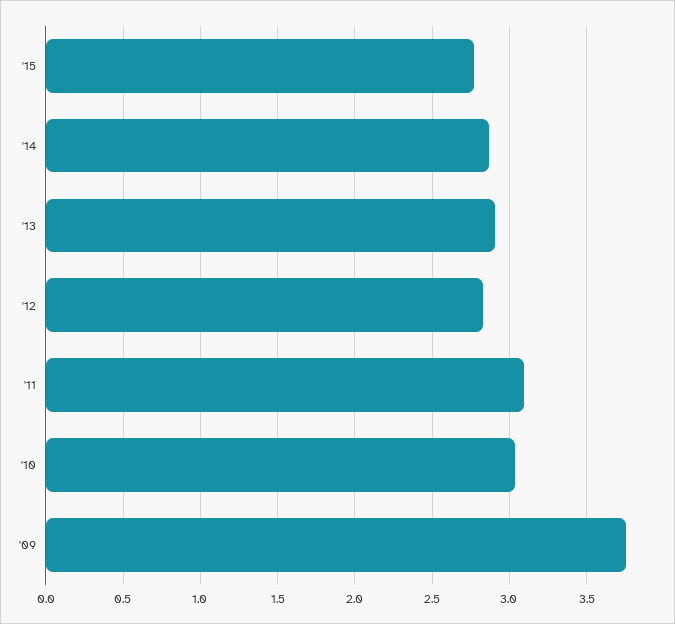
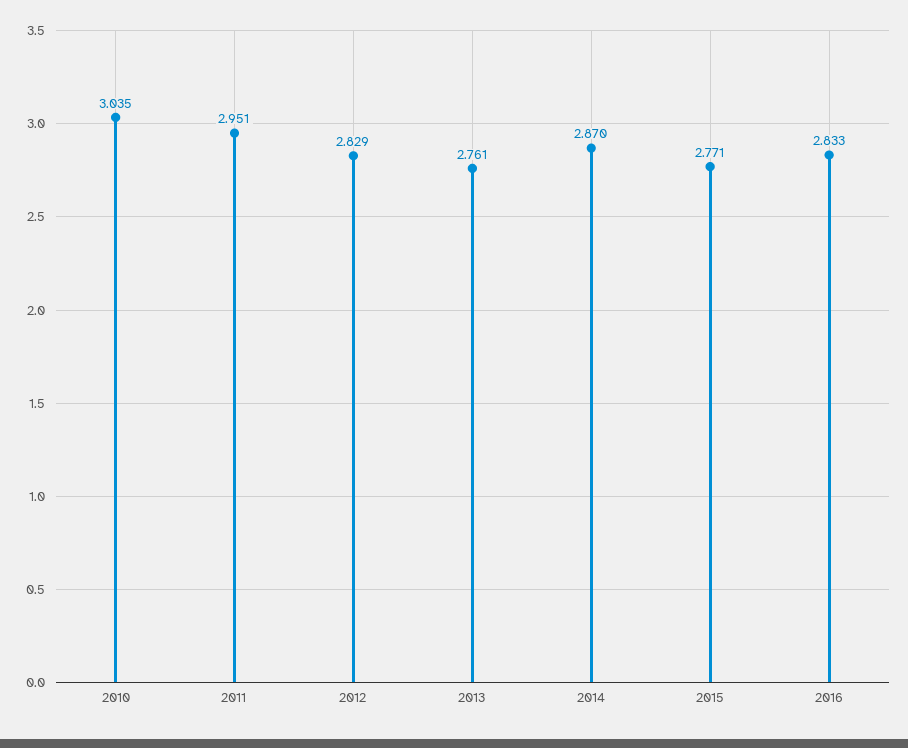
'13: 2.9 -> 2.761
'11: 3.1 -> 2.951
'09: 3.75 -> none
2016: none -> 2.833

